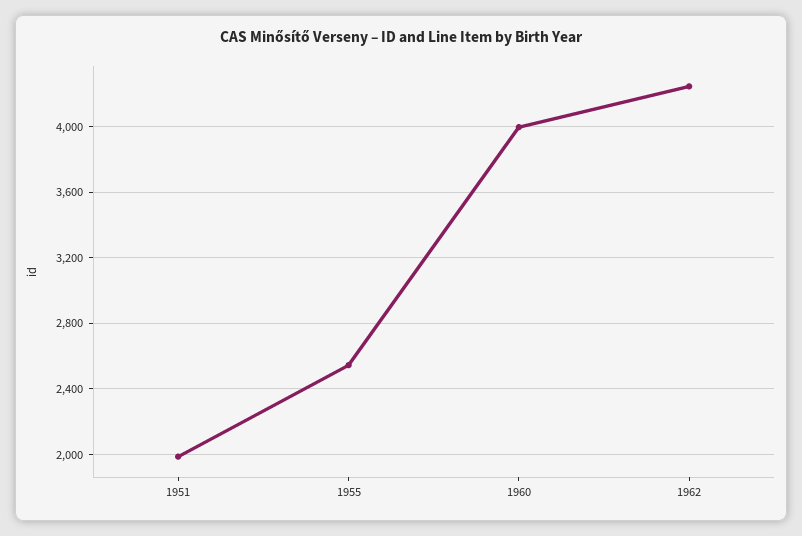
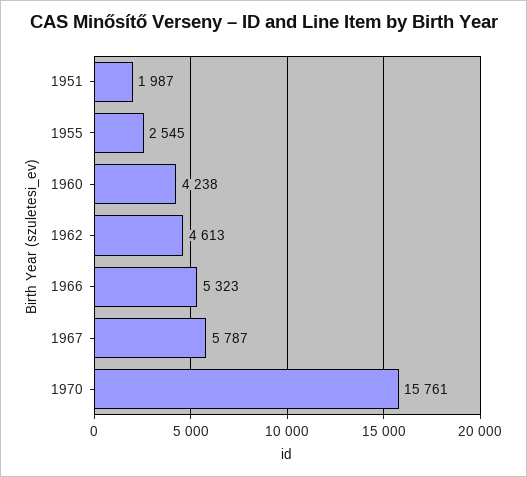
1960: 4000 -> 4238
1962: 4250 -> 4613
1966: none -> 5323
1967: none -> 5787
1970: none -> 15761

